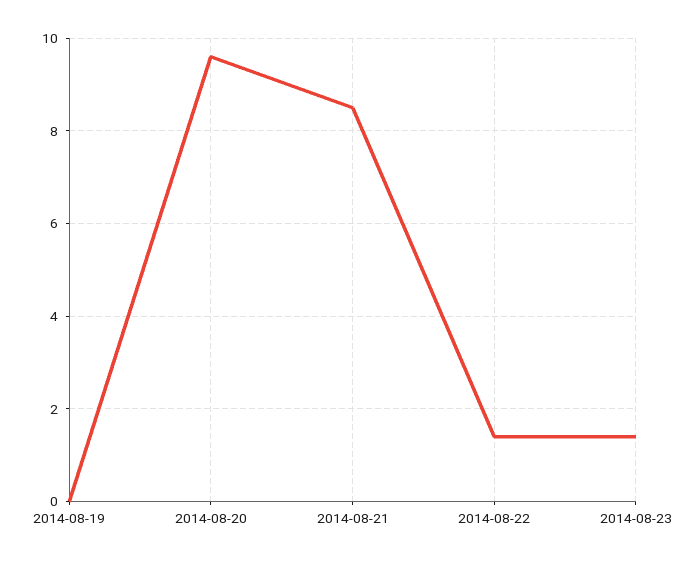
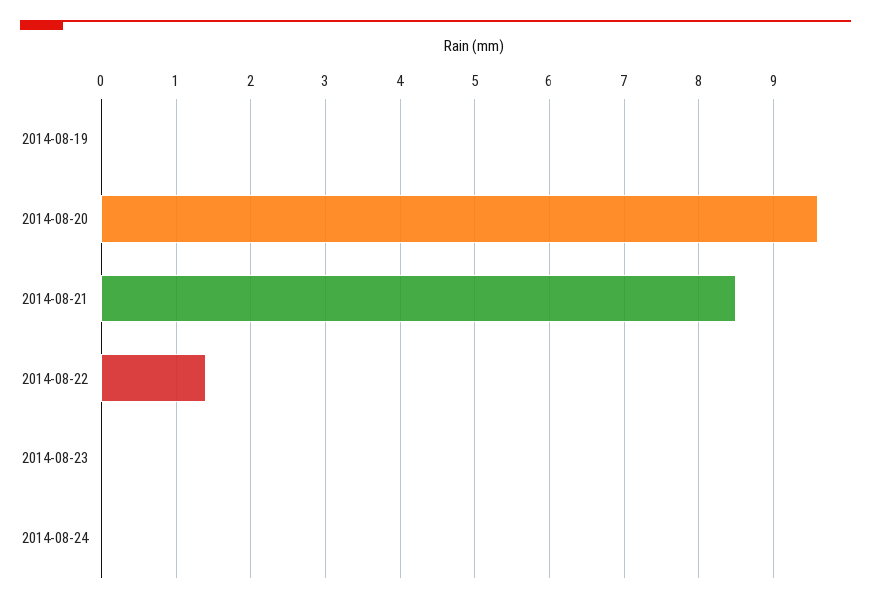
2014-08-23: 1.5 -> 0
2014-08-24: none -> 0

